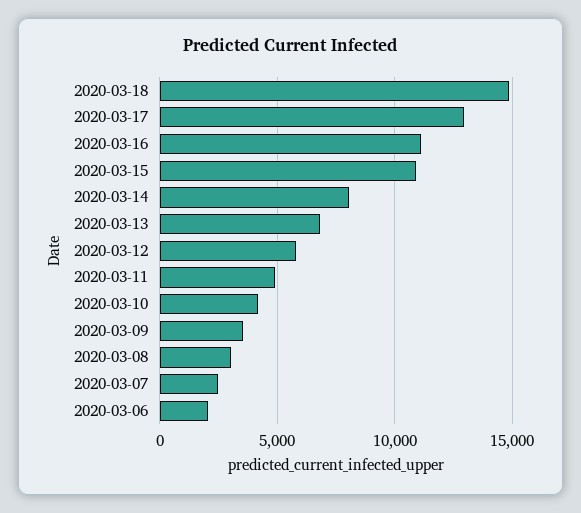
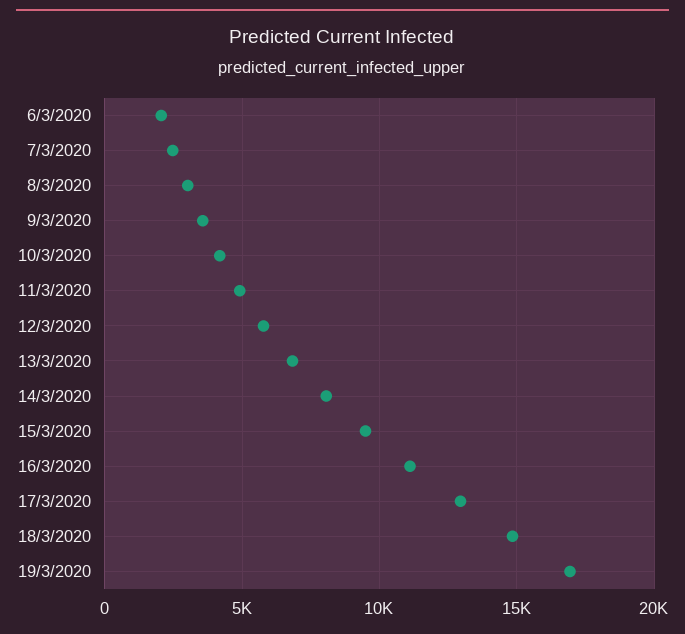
2020-03-15: 11000 -> 9500
19/3/2020: none -> 17000

